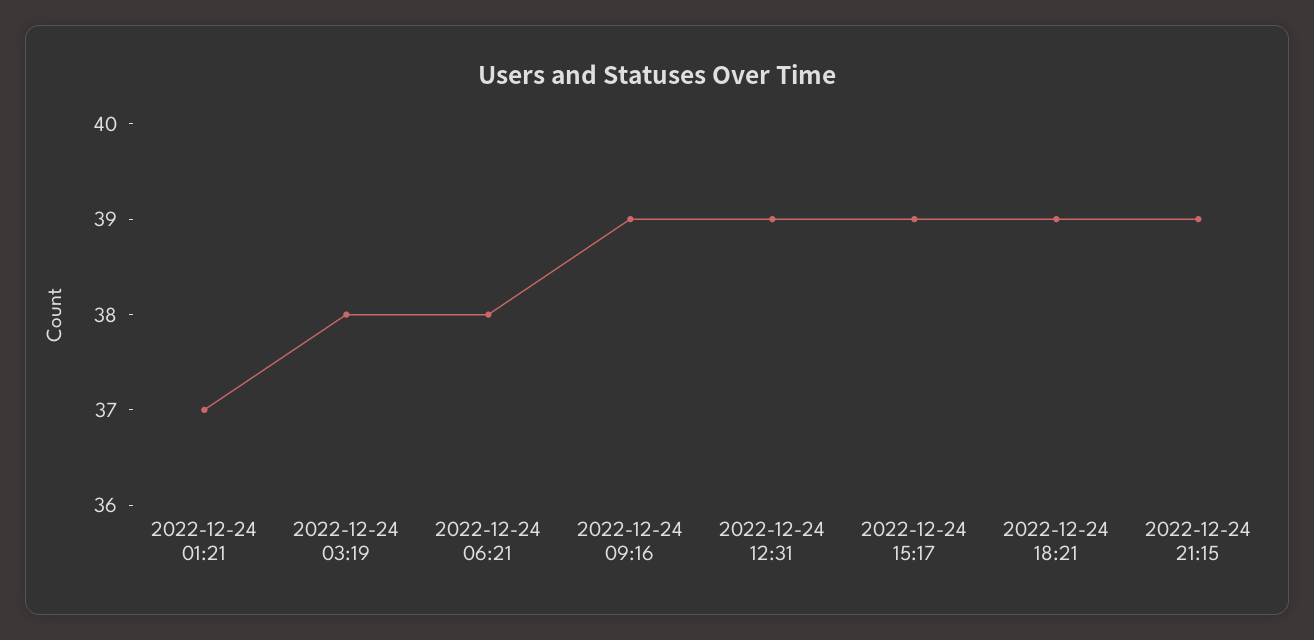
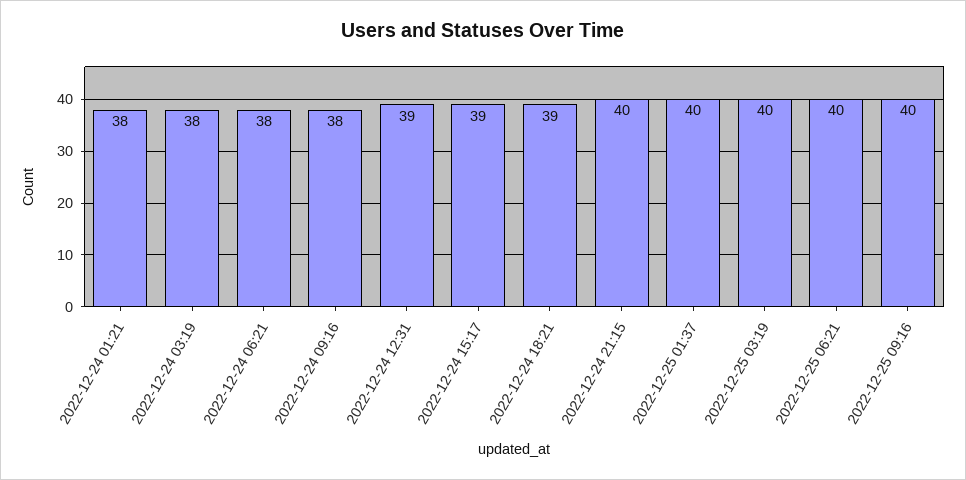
2022-12-24 01:21: 37 -> 38
2022-12-24 09:16: 39 -> 38
2022-12-24 21:15: 39 -> 40
2022-12-25 01:37: none -> 40
2022-12-25 03:19: none -> 40
2022-12-25 06:21: none -> 40
2022-12-25 09:16: none -> 40

